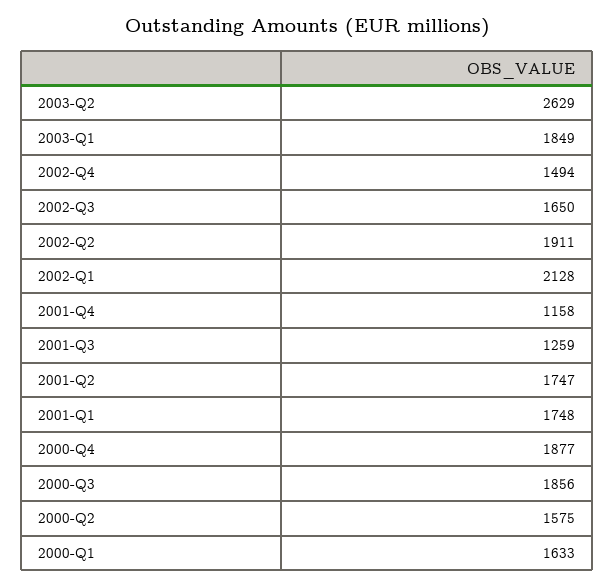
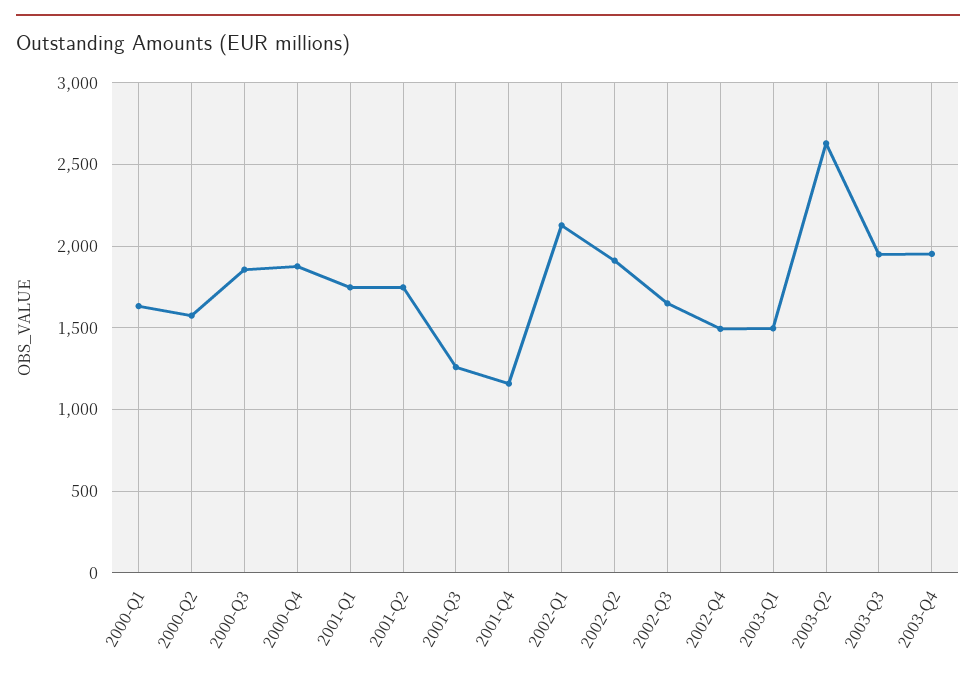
2003-Q1: 1849 -> 1500
2003-Q3: none -> 1950
2003-Q4: none -> 1950

